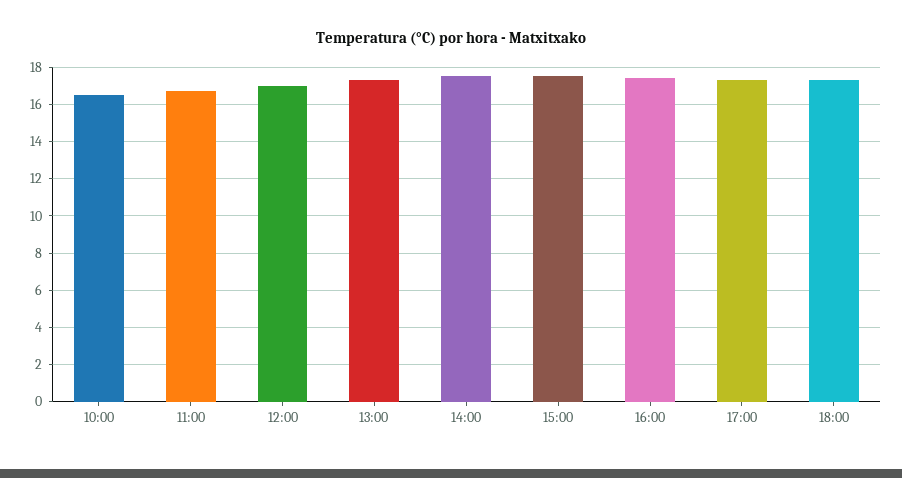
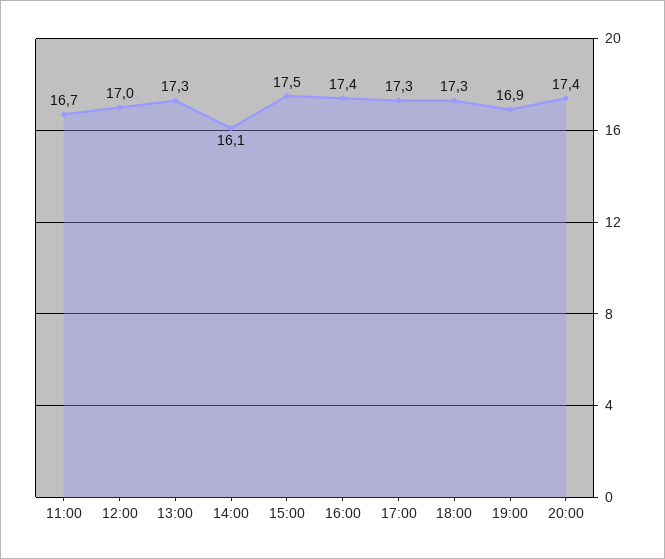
10:00: 16.5 -> none
14:00: 17.5 -> 16.1
19:00: none -> 16.9
20:00: none -> 17.4

